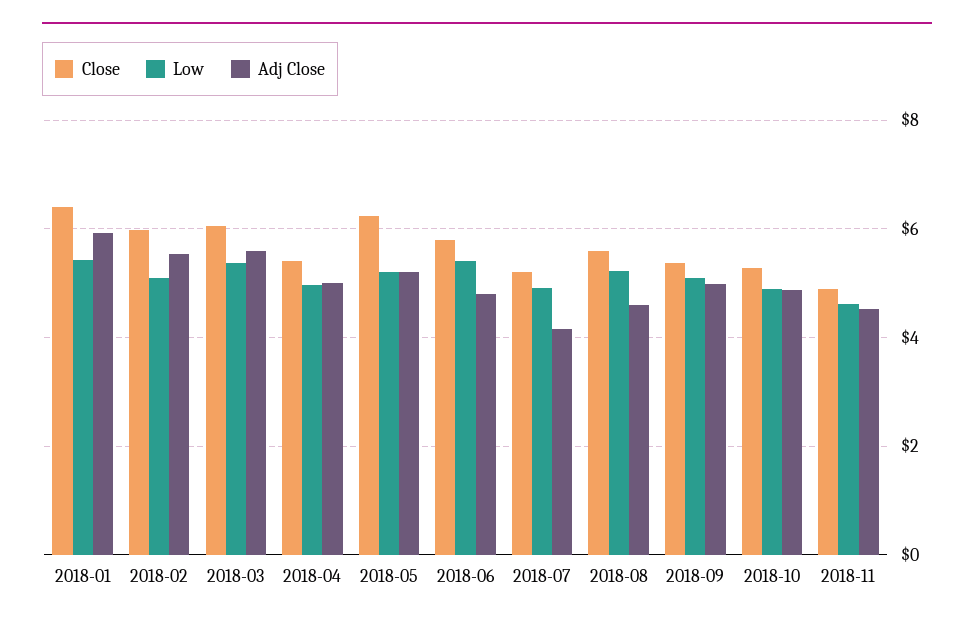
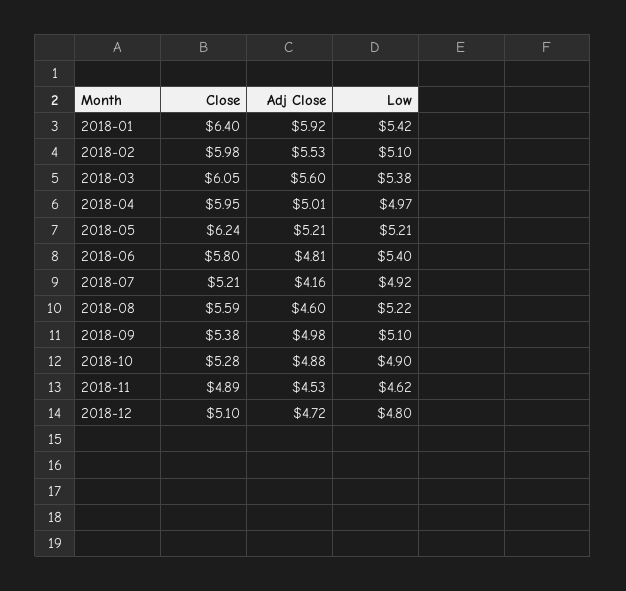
Close, 2018-04: 5.4 -> 5.95
Close, 2018-12: none -> 5.1
Adj Close, 2018-12: none -> 4.72
Low, 2018-12: none -> 4.8

